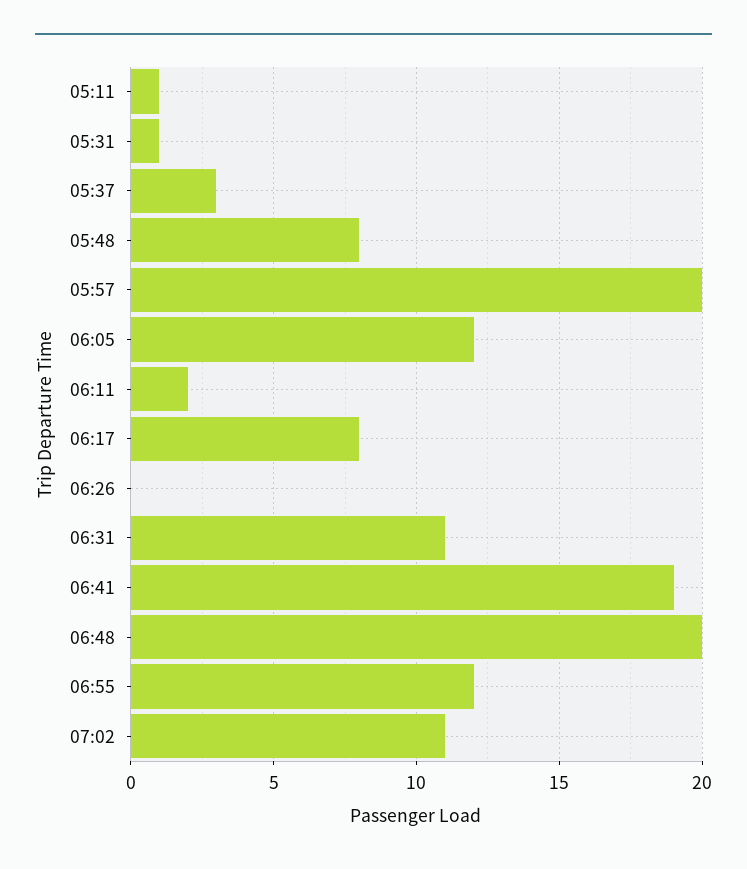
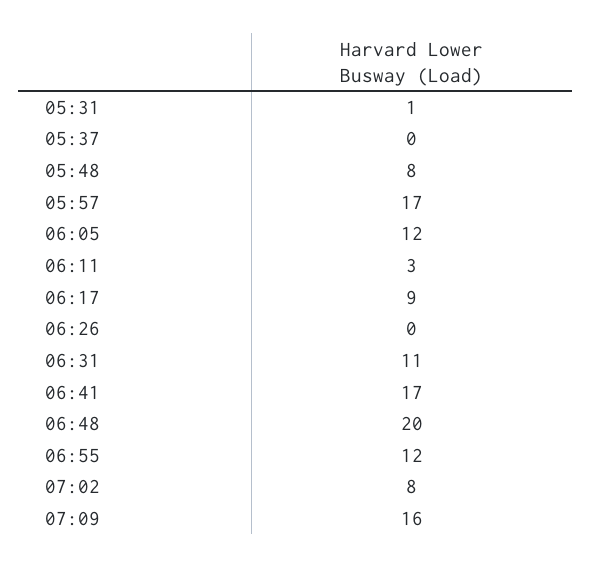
05:11: 1 -> none
05:37: 3 -> 0
05:57: 20 -> 17
06:11: 2 -> 3
06:17: 8 -> 9
06:41: 19 -> 17
07:02: 11 -> 8
07:09: none -> 16

